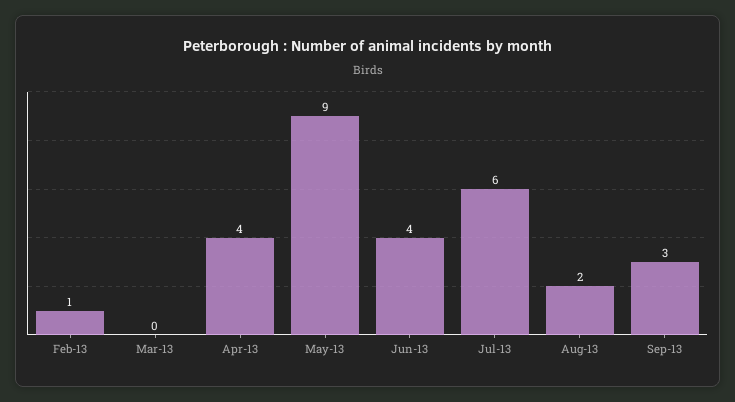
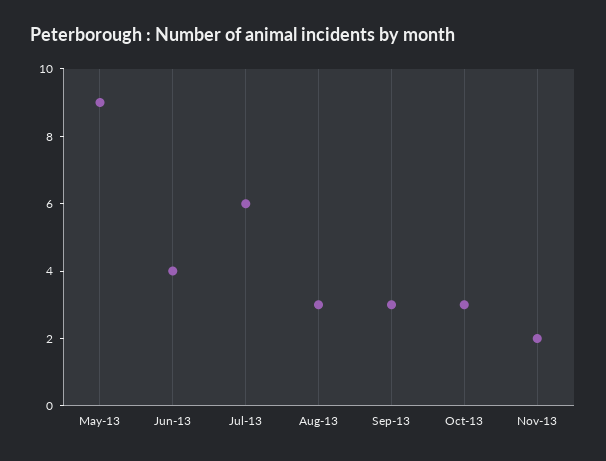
Feb-13: 1 -> none
Mar-13: 0 -> none
Apr-13: 4 -> none
Aug-13: 2 -> 3
Oct-13: none -> 3
Nov-13: none -> 2

